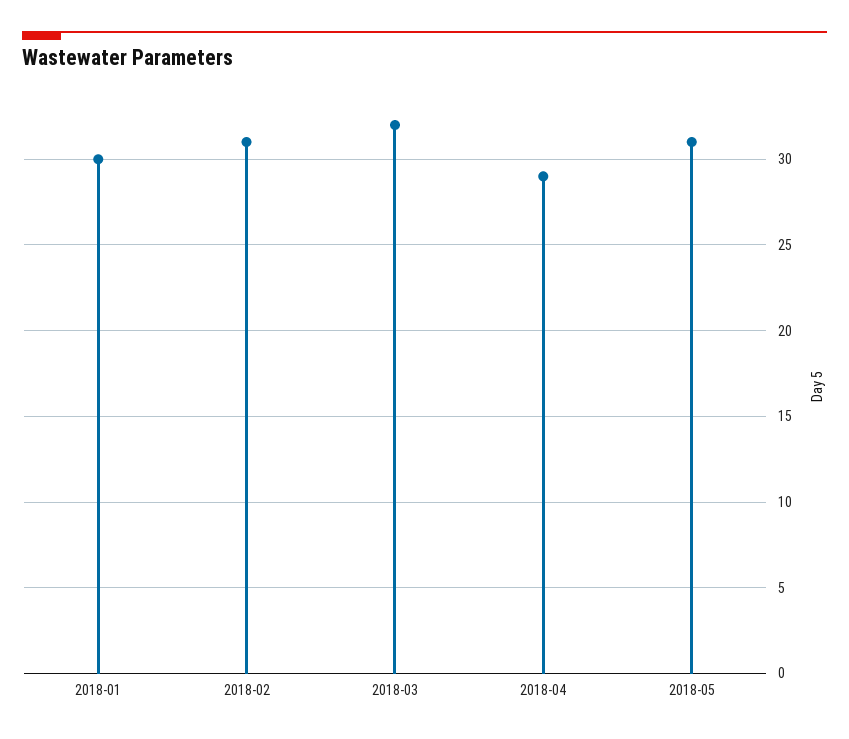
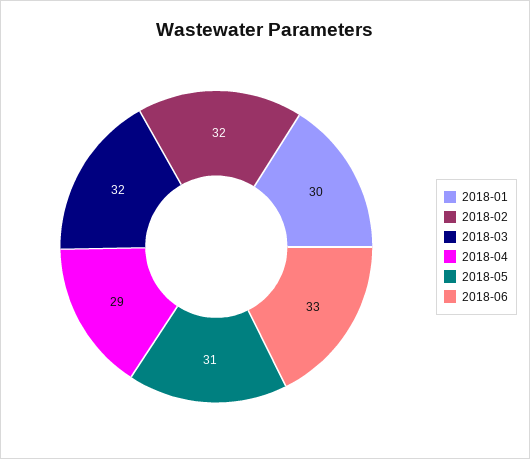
2018-02: 31 -> 32
2018-06: none -> 33

